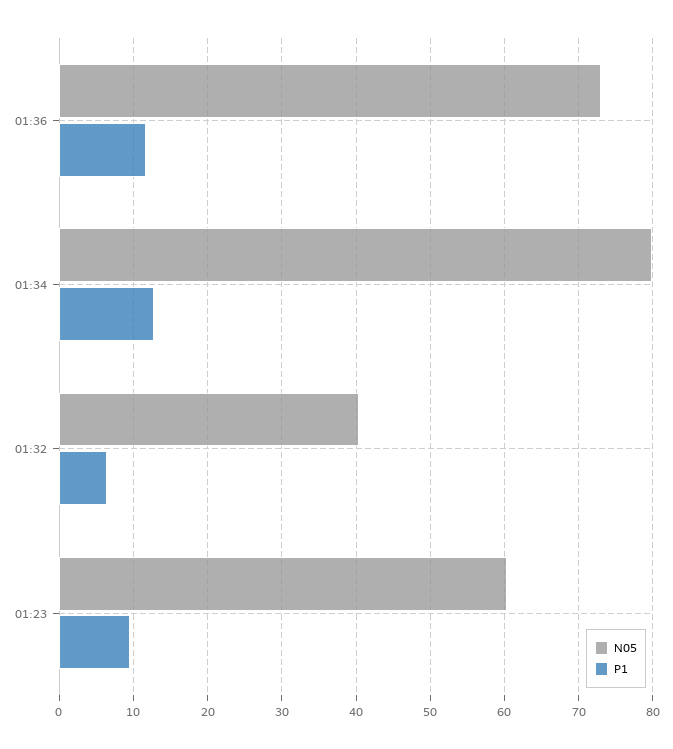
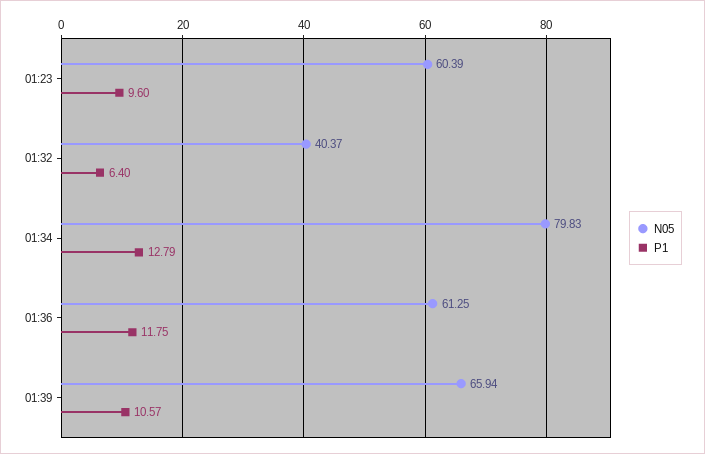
N05, 01:36: 73 -> 61.25
N05, 01:39: none -> 65.94
P1, 01:39: none -> 10.57

